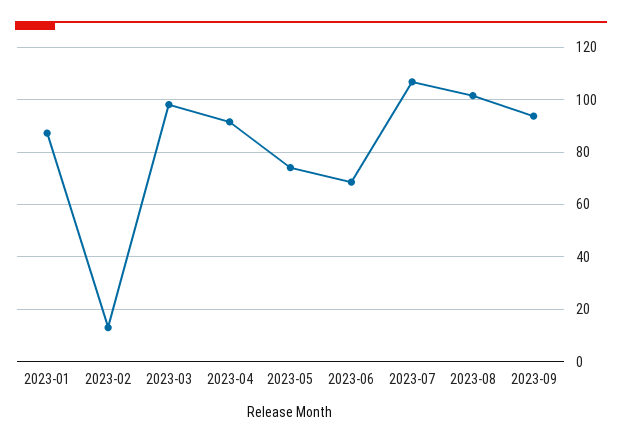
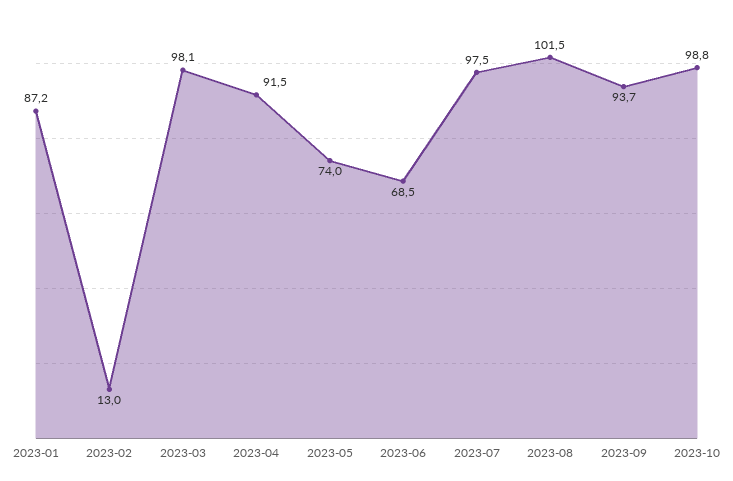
2023-07: 107.5 -> 97.5
2023-10: none -> 98.8

